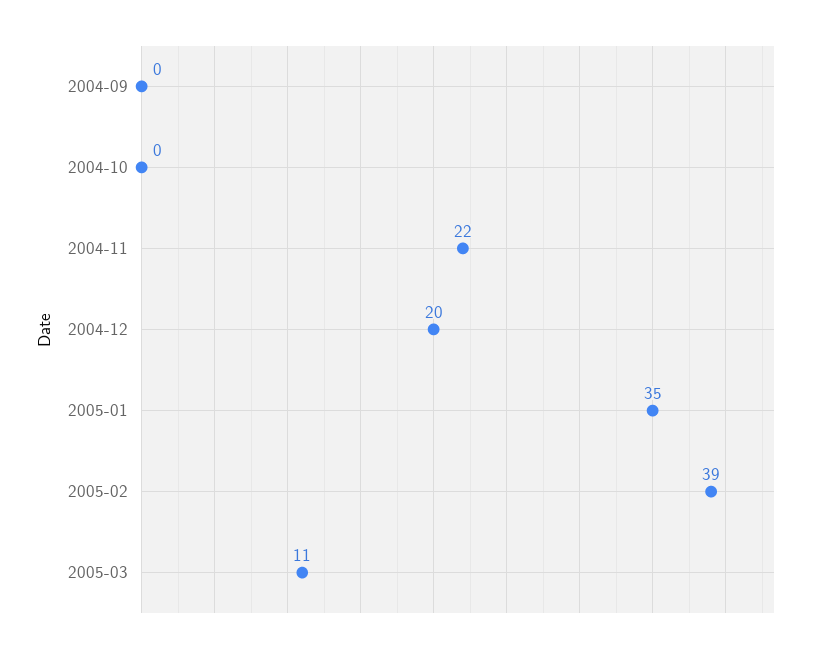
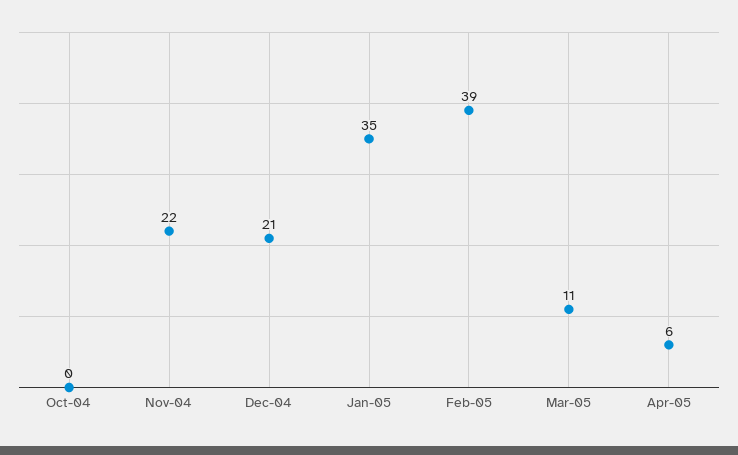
2004-09: 0 -> none
2004-12: 20 -> 21
Apr-05: none -> 6

